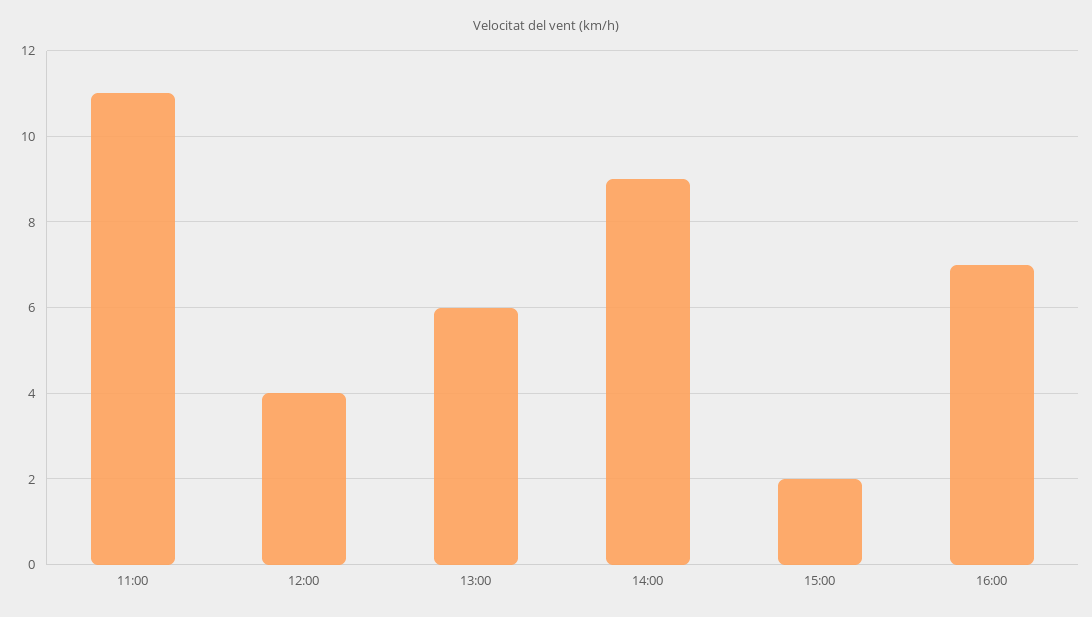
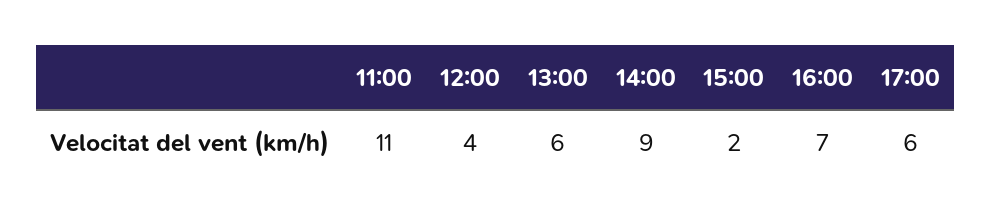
17:00: none -> 6

